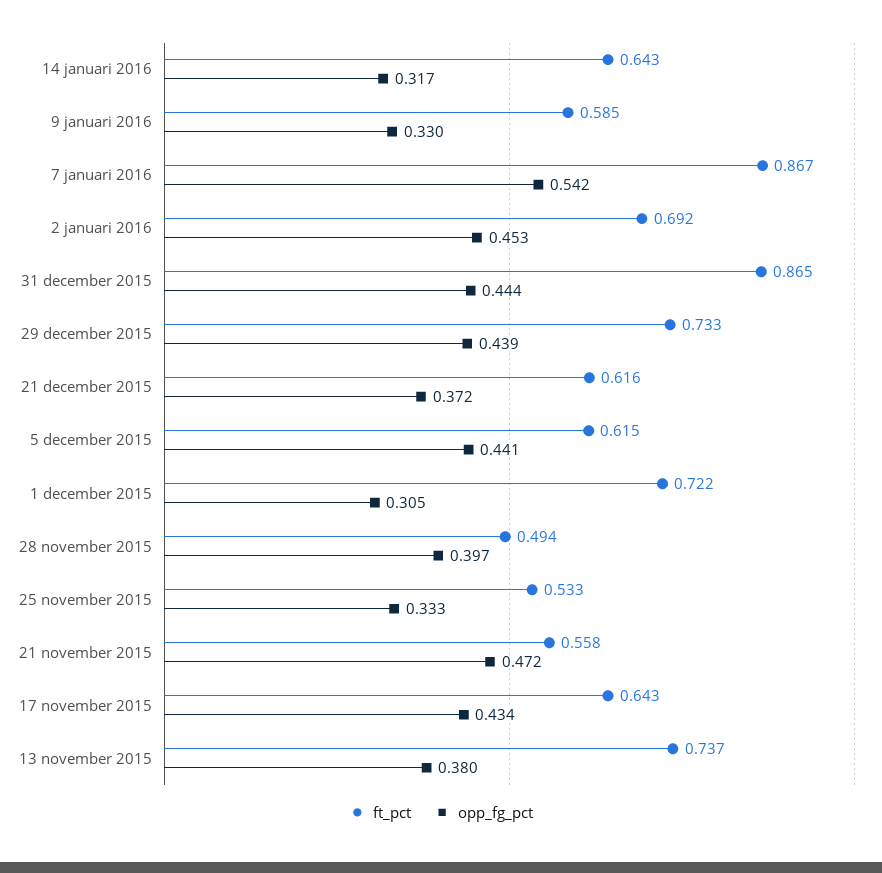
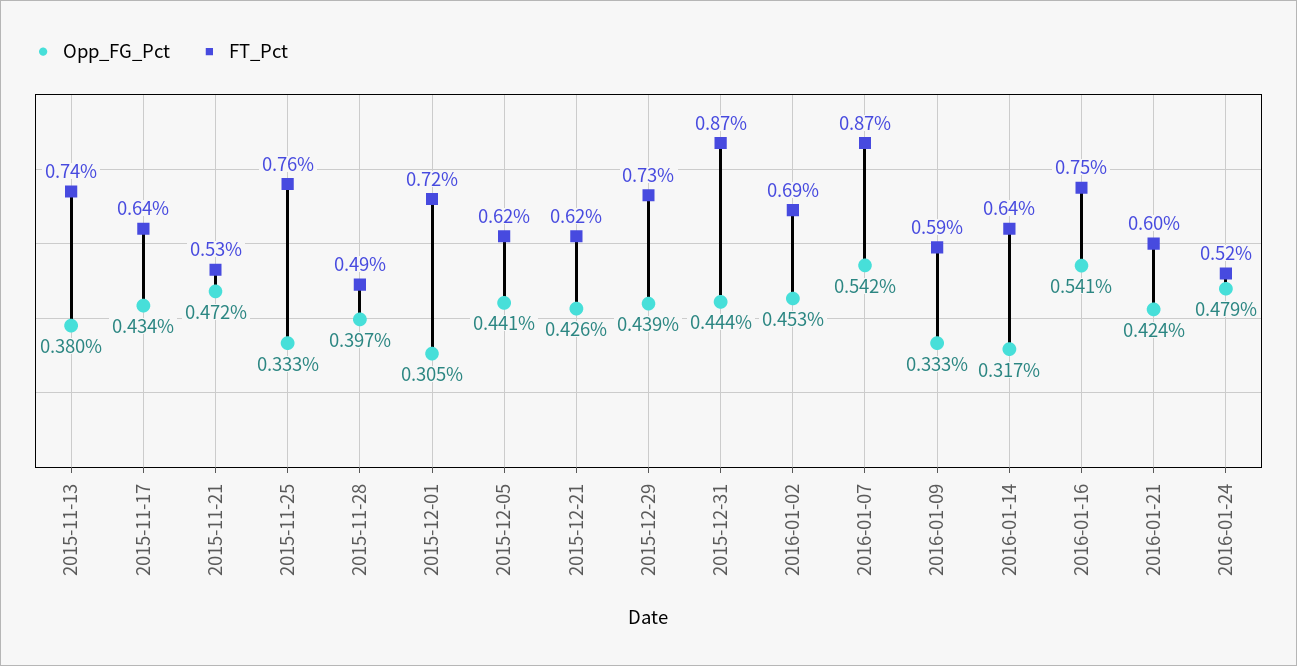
opp_fg_pct, 9 januari 2016: 0.33 -> 0.333
opp_fg_pct, 21 december 2015: 0.372 -> 0.426
ft_pct, 25 november 2015: 0.533 -> 0.76
ft_pct, 21 november 2015: 0.558 -> 0.53
opp_fg_pct, 2016-01-16: none -> 0.541
ft_pct, 2016-01-16: none -> 0.75
opp_fg_pct, 2016-01-21: none -> 0.424
ft_pct, 2016-01-21: none -> 0.6
opp_fg_pct, 2016-01-24: none -> 0.479
ft_pct, 2016-01-24: none -> 0.52

